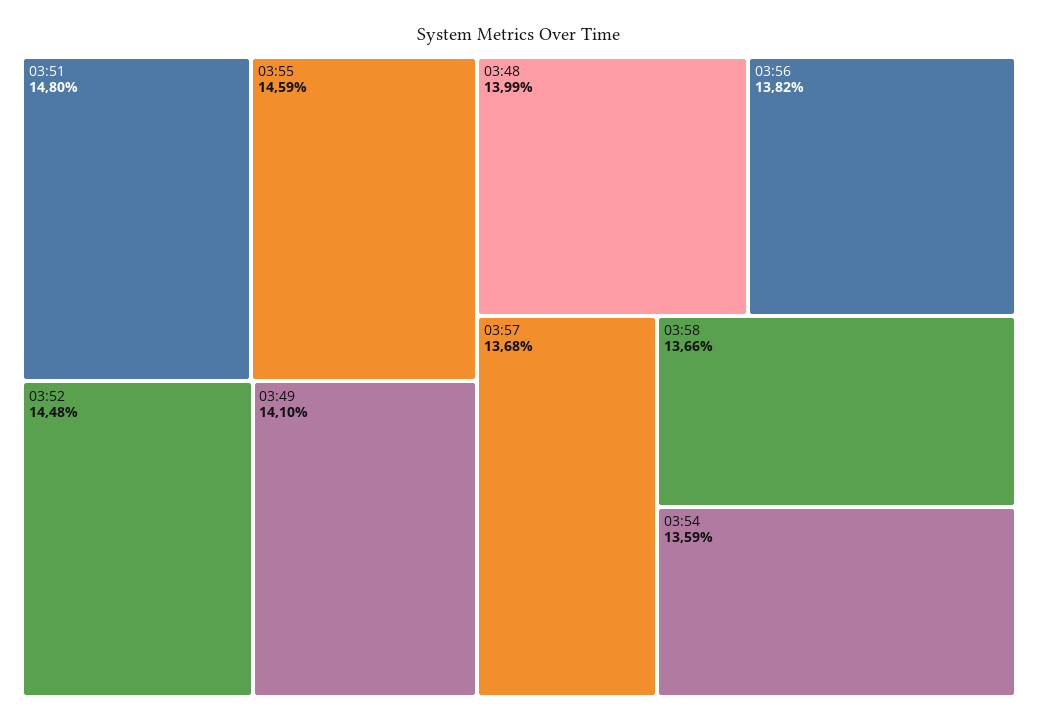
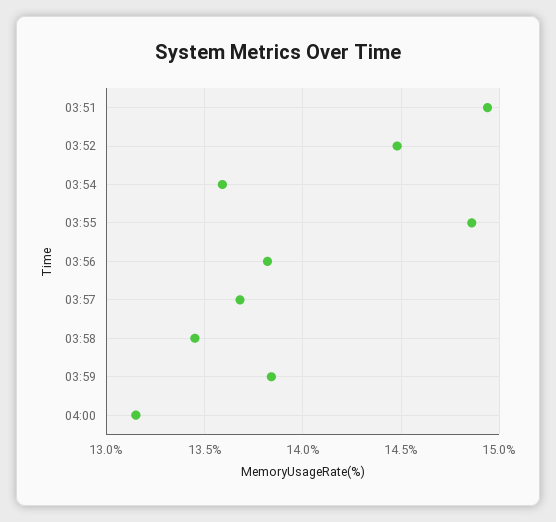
03:51: 14.8 -> 14.95
03:55: 14.59 -> 14.85
03:49: 14.1 -> none
03:48: 13.99 -> none
03:58: 13.66 -> 13.45
03:59: none -> 13.85
04:00: none -> 13.15

